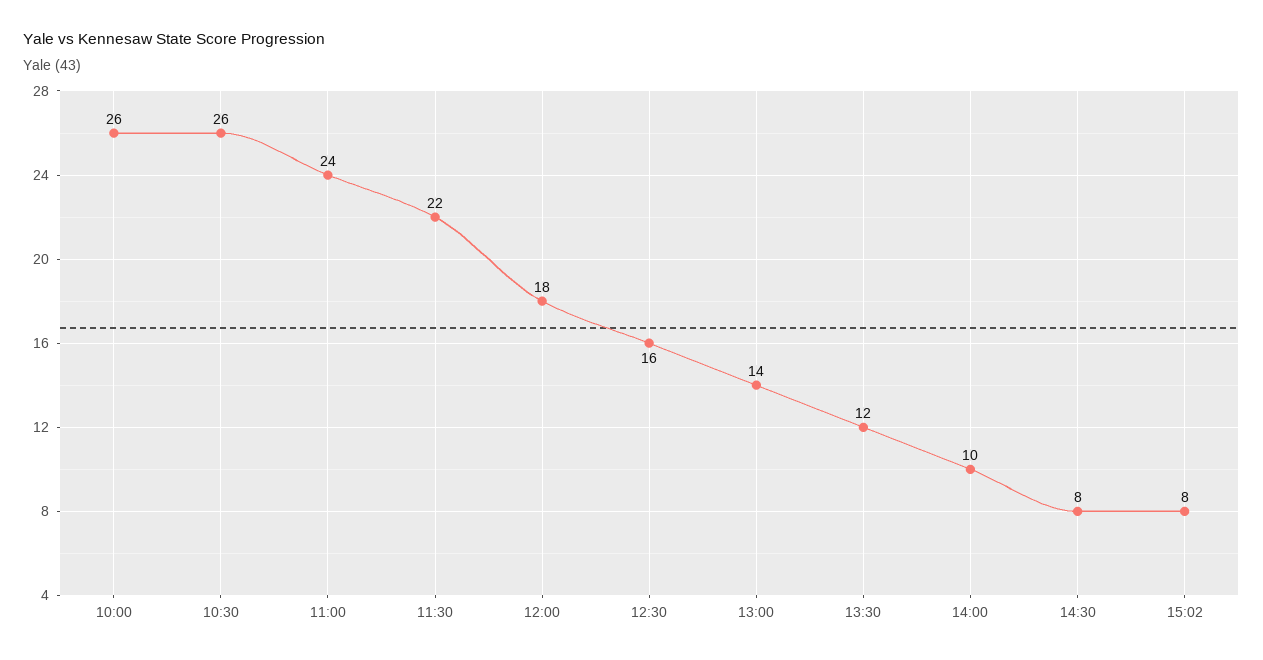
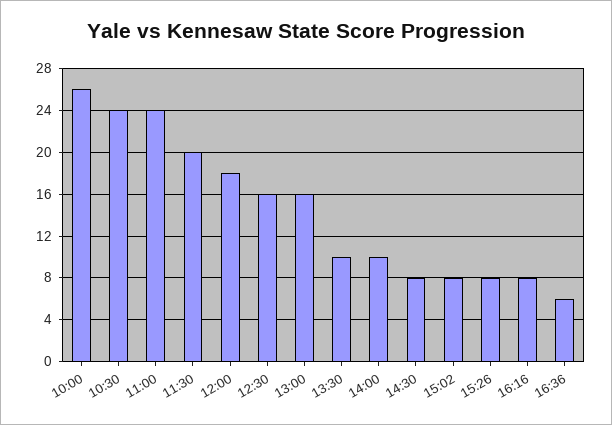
10:30: 26 -> 24
11:30: 22 -> 20
13:00: 14 -> 16
13:30: 12 -> 10
15:26: none -> 8
16:16: none -> 8
16:36: none -> 6

